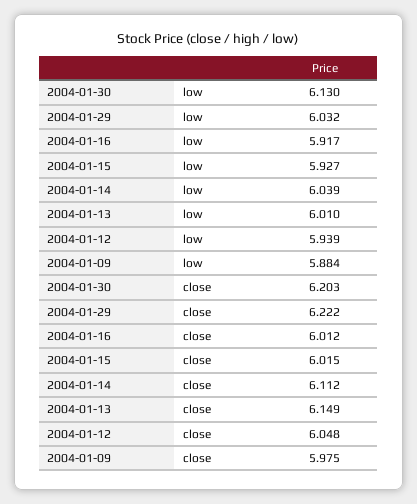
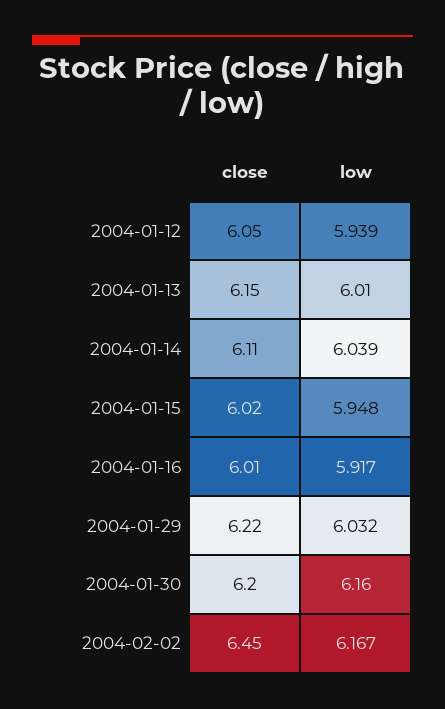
2004-01-30, low: 6.13 -> 6.16
2004-01-15, low: 5.927 -> 5.948
2004-01-09, low: 5.884 -> none
2004-01-09, close: 5.975 -> none
2004-02-02, close: none -> 6.45
2004-02-02, low: none -> 6.167

